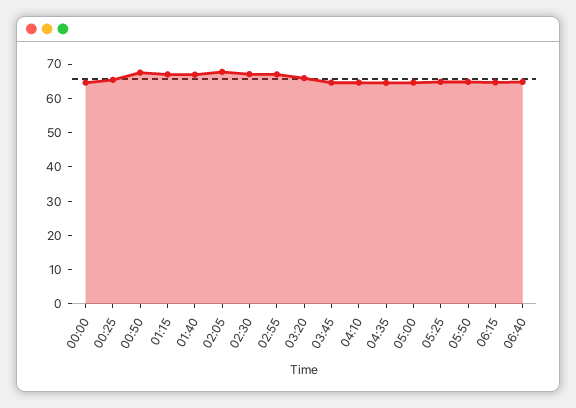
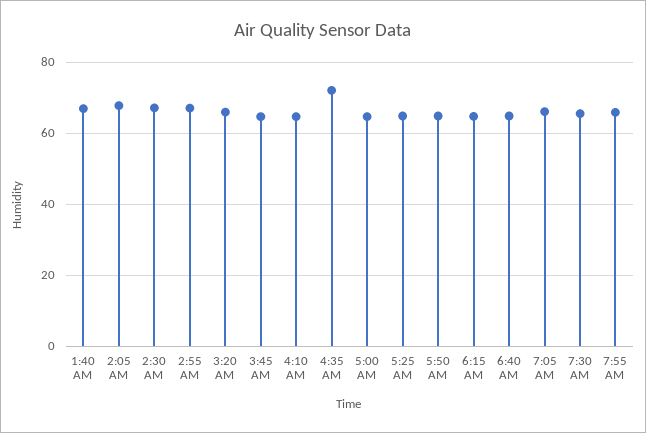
00:00: 65 -> none
00:25: 65 -> none
00:50: 67.5 -> none
01:15: 67.5 -> none
04:35: 65 -> 72
7:05 AM: none -> 66
7:30 AM: none -> 66
7:55 AM: none -> 66

